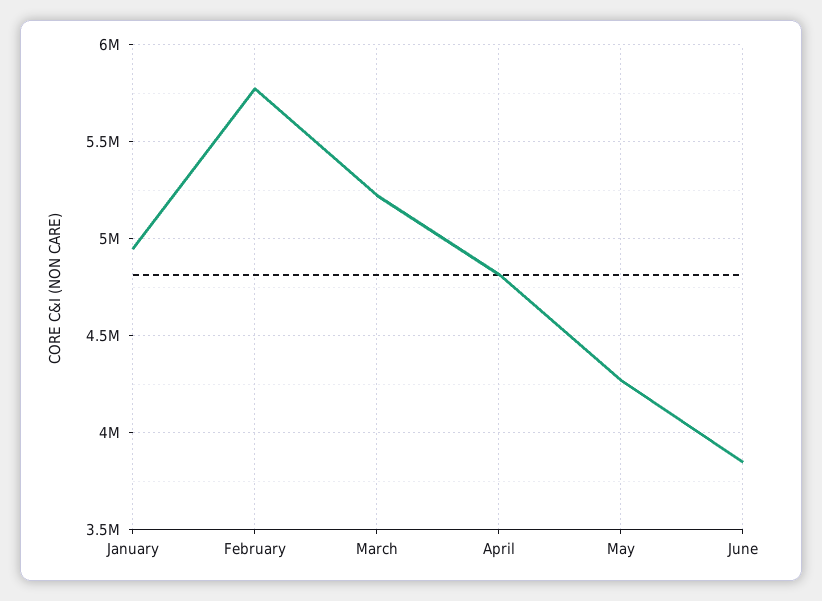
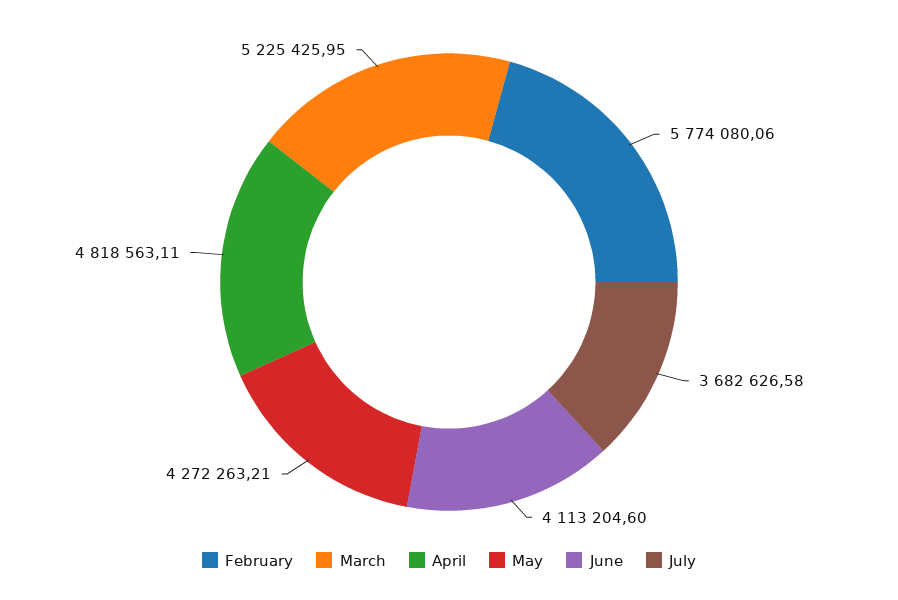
January: 4950000 -> none
June: 3850000 -> 4113204.6
July: none -> 3682626.58

